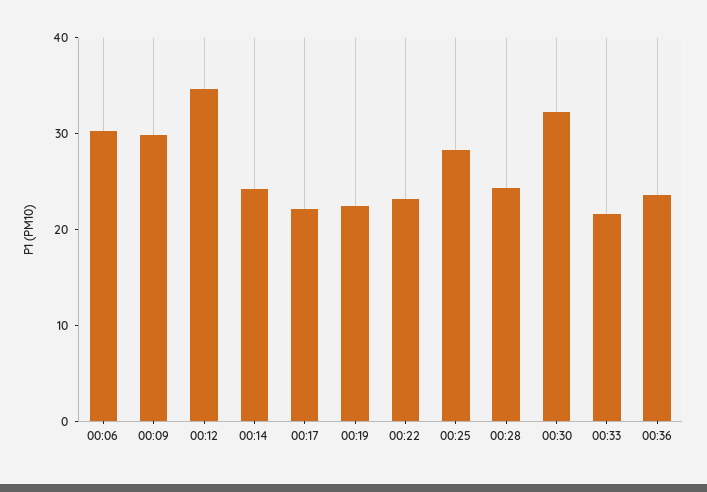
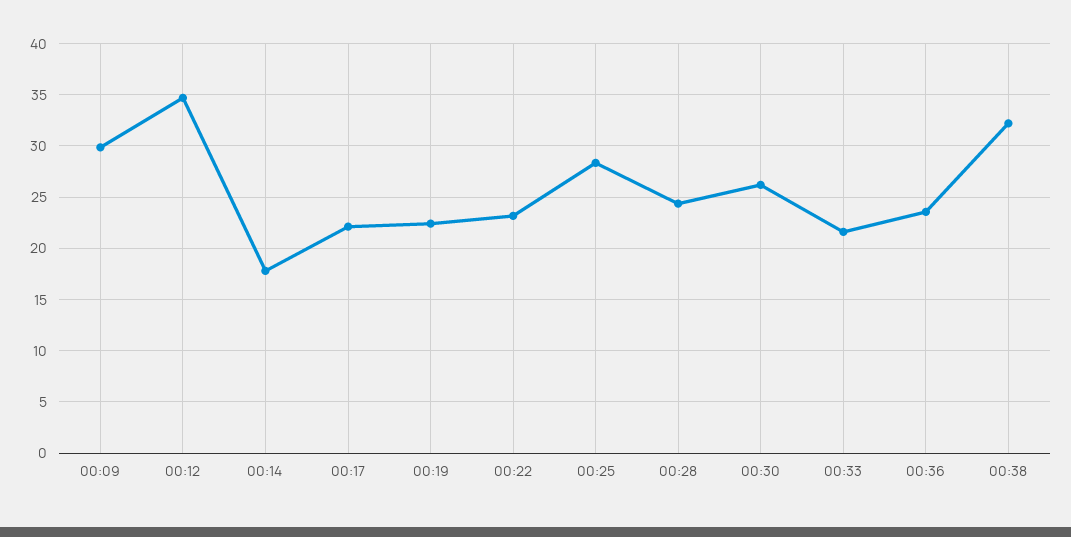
00:06: 30 -> none
00:14: 24 -> 18
00:30: 32 -> 26
00:38: none -> 32

